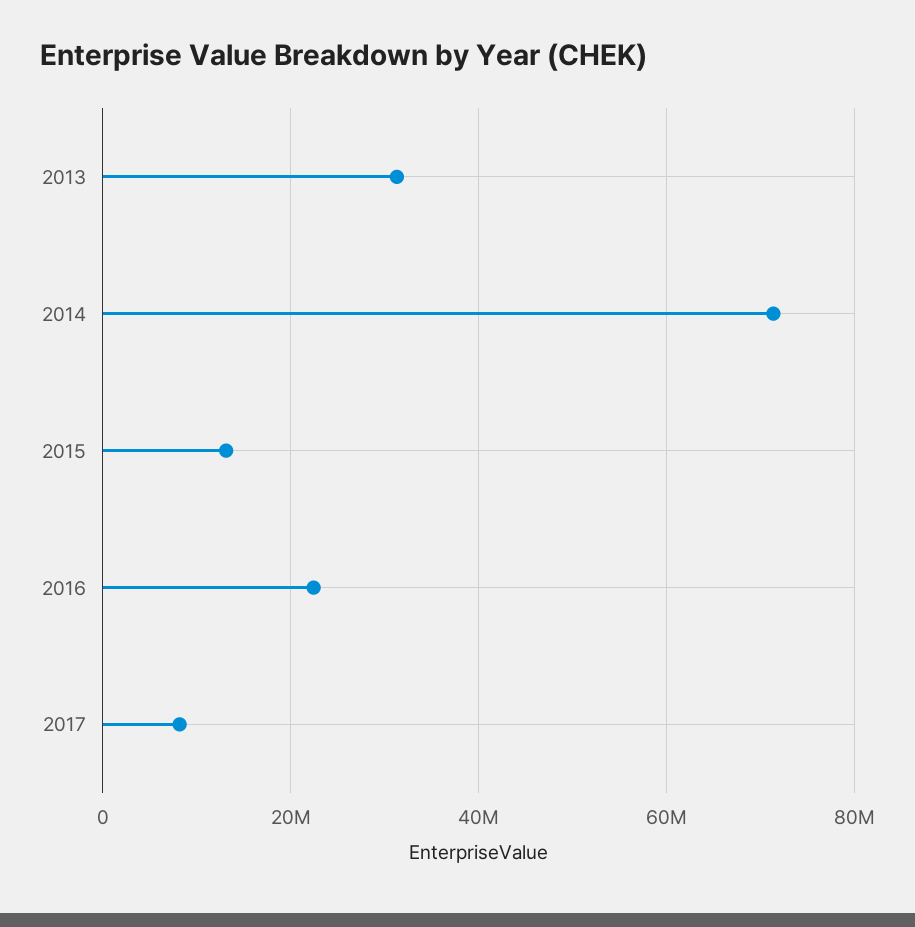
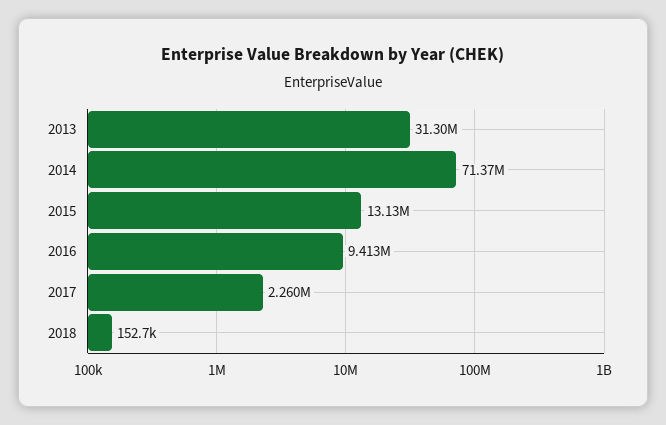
2016: 22000000 -> 9413000
2017: 8000000 -> 2260000
2018: none -> 152700

